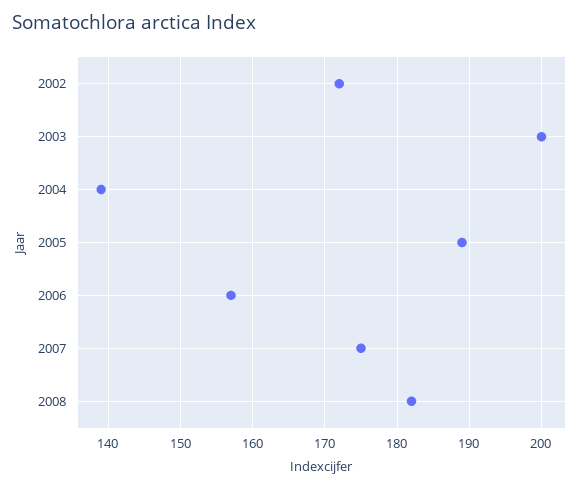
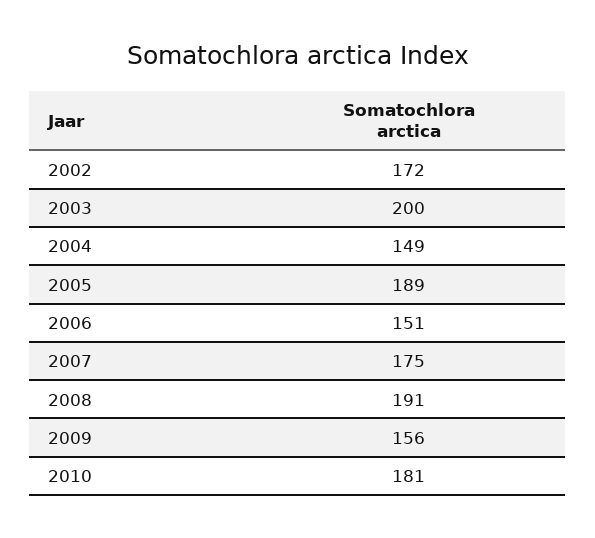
2004: 139 -> 149
2006: 157 -> 151
2008: 182 -> 191
2009: none -> 156
2010: none -> 181

